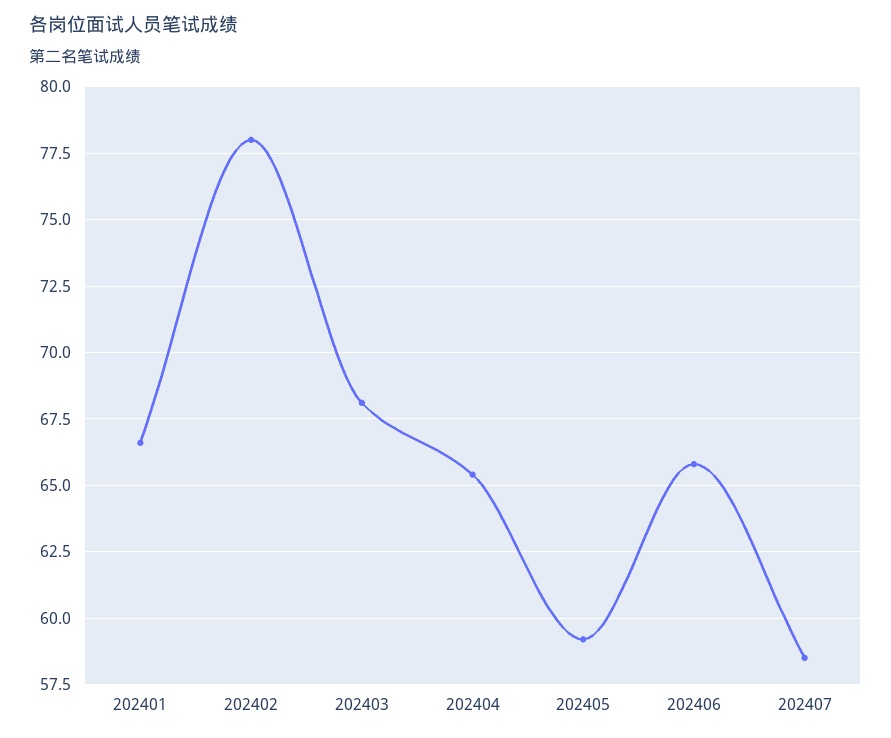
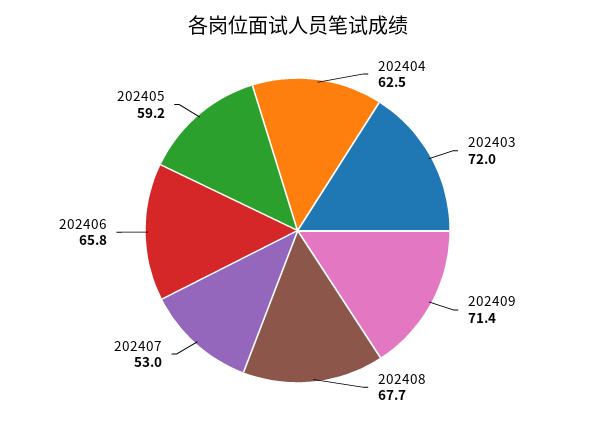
202401: 66.5 -> none
202402: 78 -> none
202403: 68 -> 72
202404: 65.5 -> 62.5
202407: 58.5 -> 53
202409: none -> 71.4
202408: none -> 67.7

